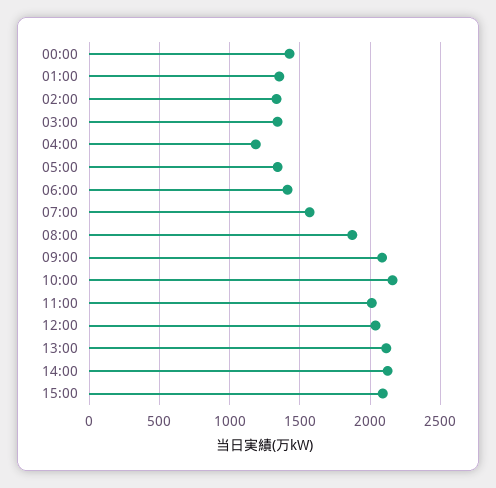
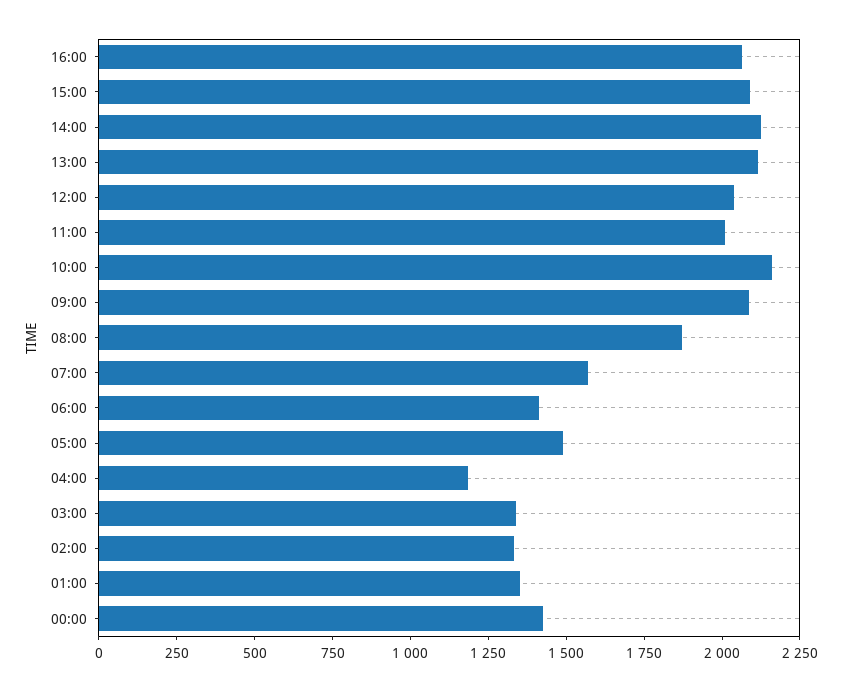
05:00: 1350 -> 1500
16:00: none -> 2050

